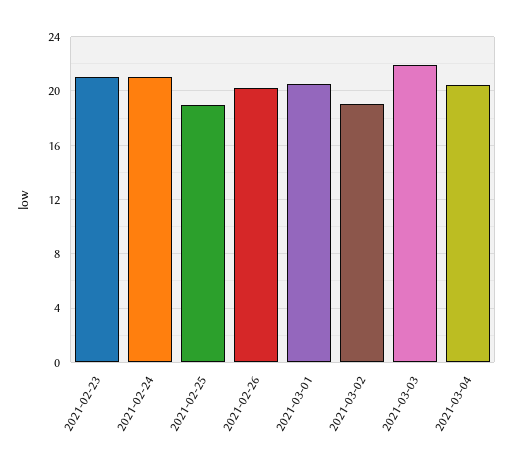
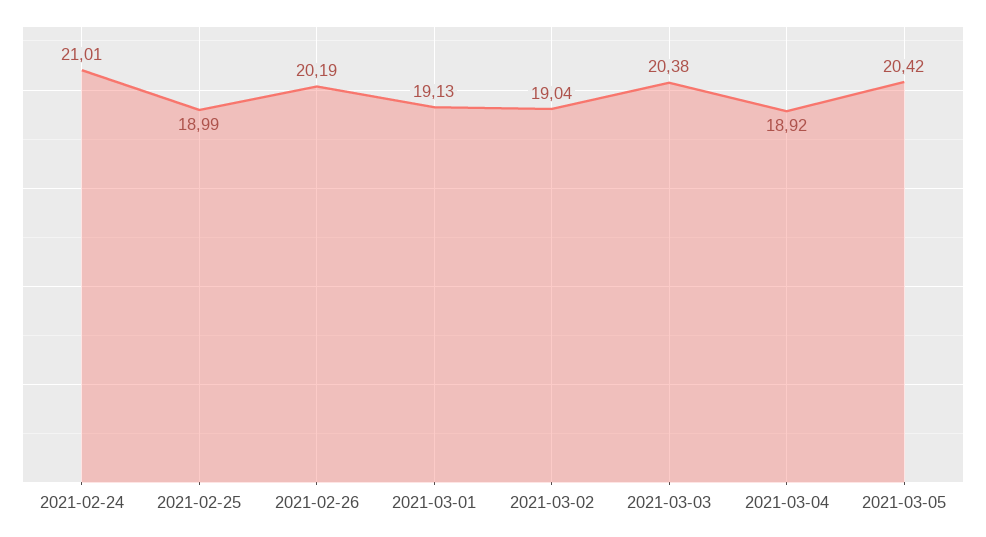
2021-02-23: 21 -> none
2021-03-01: 20.5 -> 19.13
2021-03-03: 22 -> 20.38
2021-03-04: 20.5 -> 18.92
2021-03-05: none -> 20.42

